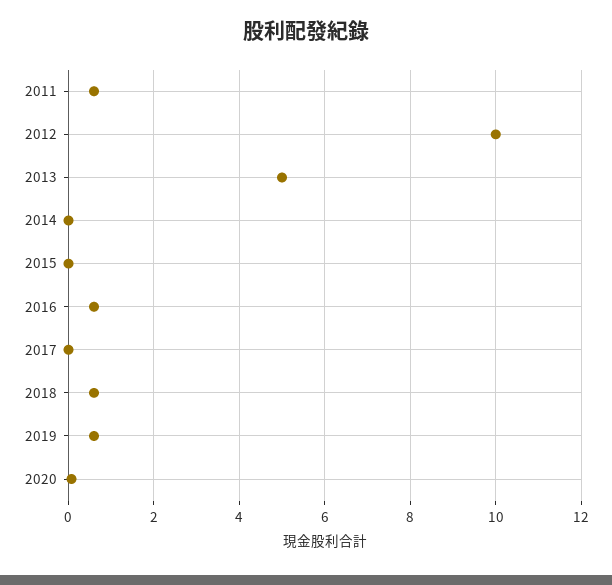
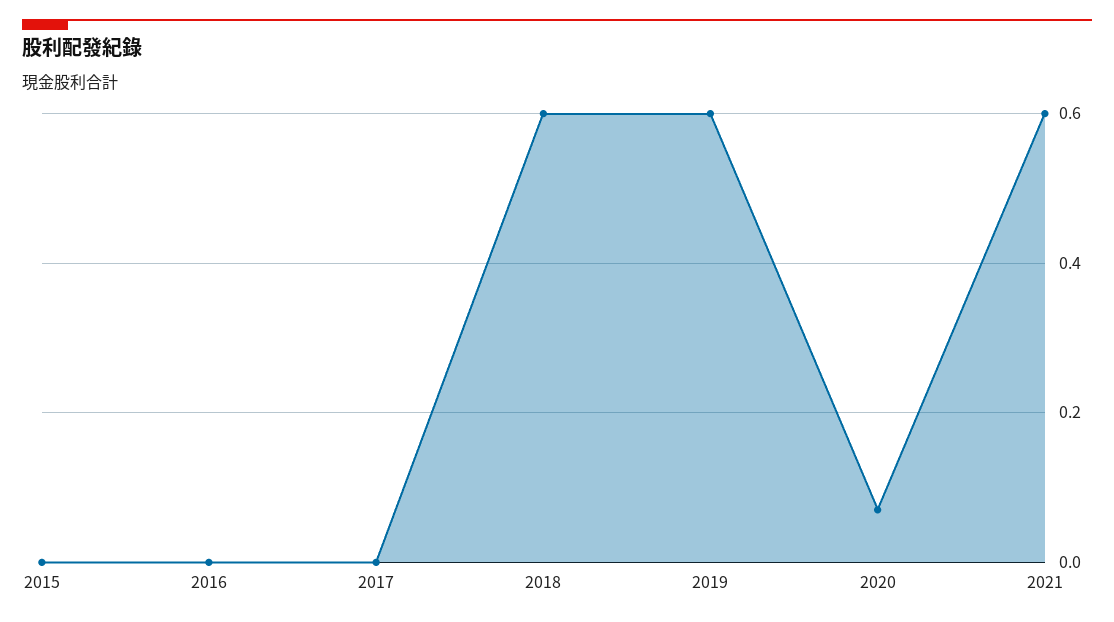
2011: 0.6 -> none
2012: 10 -> none
2013: 5 -> none
2014: 0 -> none
2016: 0.6 -> 0
2021: none -> 0.6

